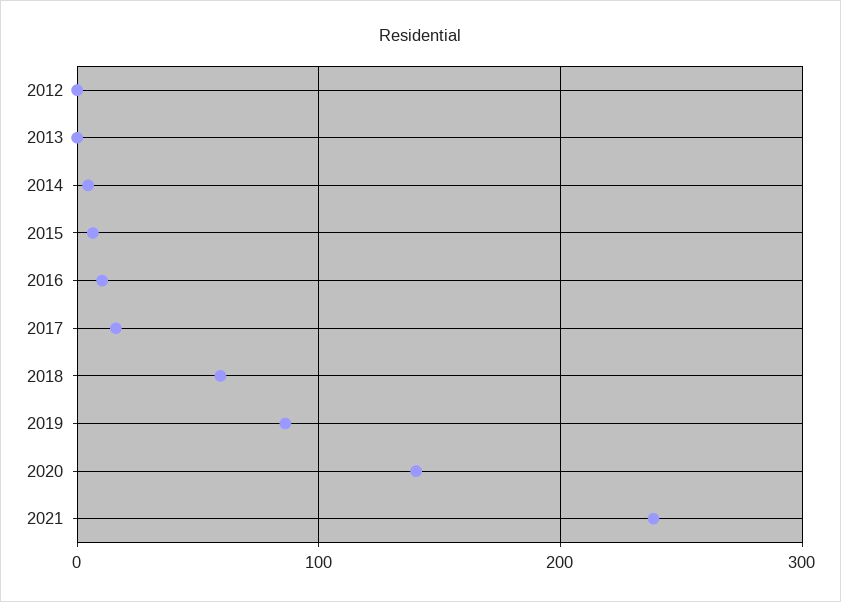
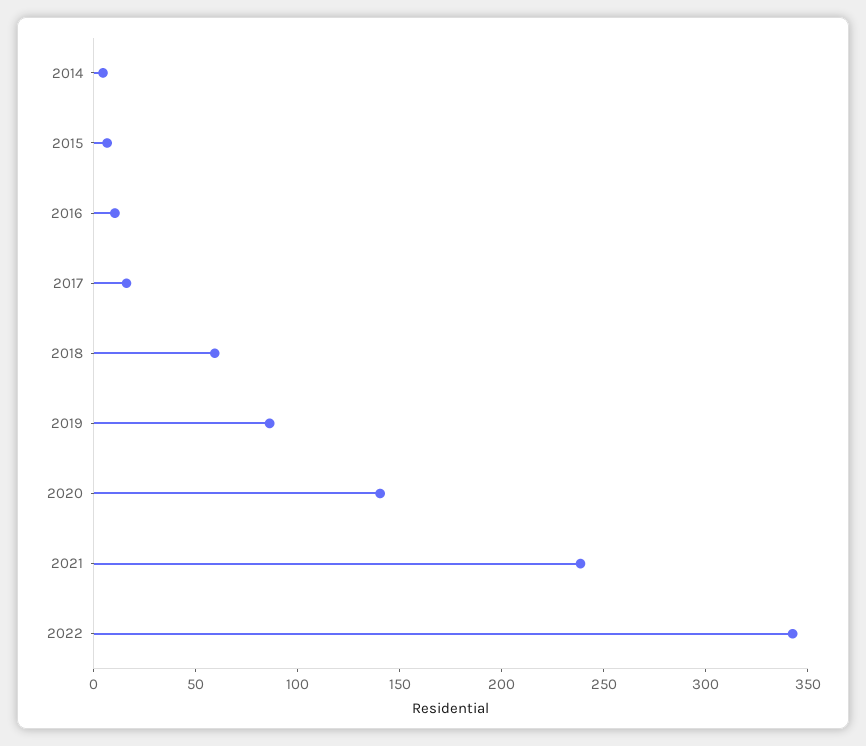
2012: 0 -> none
2013: 0 -> none
2022: none -> 340

